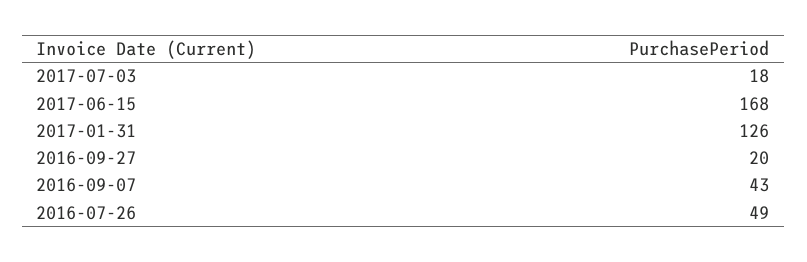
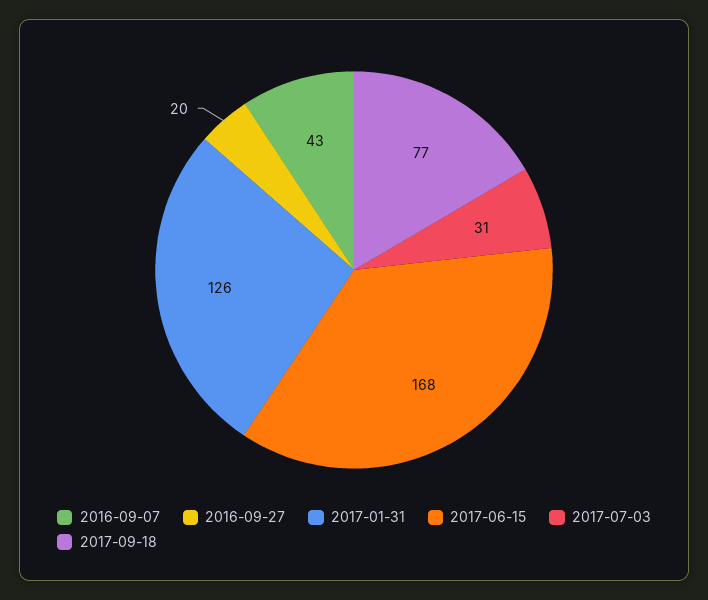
2017-07-03: 18 -> 31
2016-07-26: 49 -> none
2017-09-18: none -> 77

